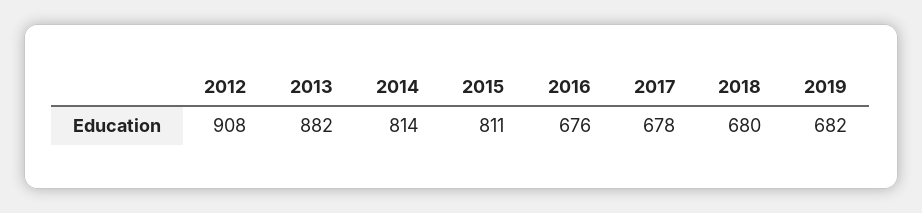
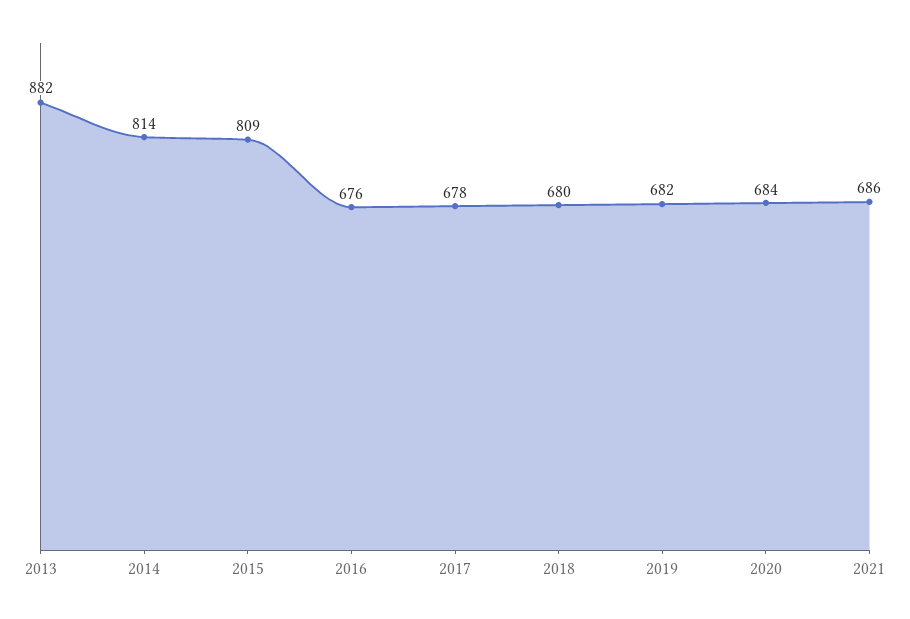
2012: 908 -> none
2015: 811 -> 809
2020: none -> 684
2021: none -> 686

